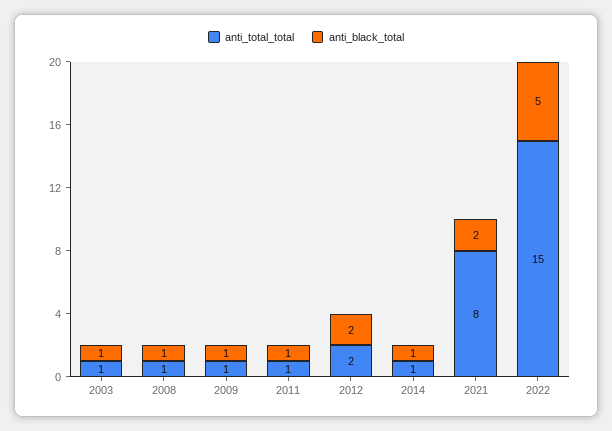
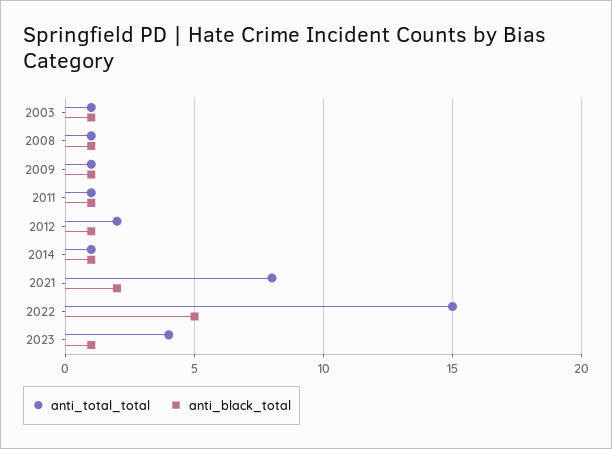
anti_black_total, 2012: 2 -> 1
anti_total_total, 2023: none -> 4
anti_black_total, 2023: none -> 1

